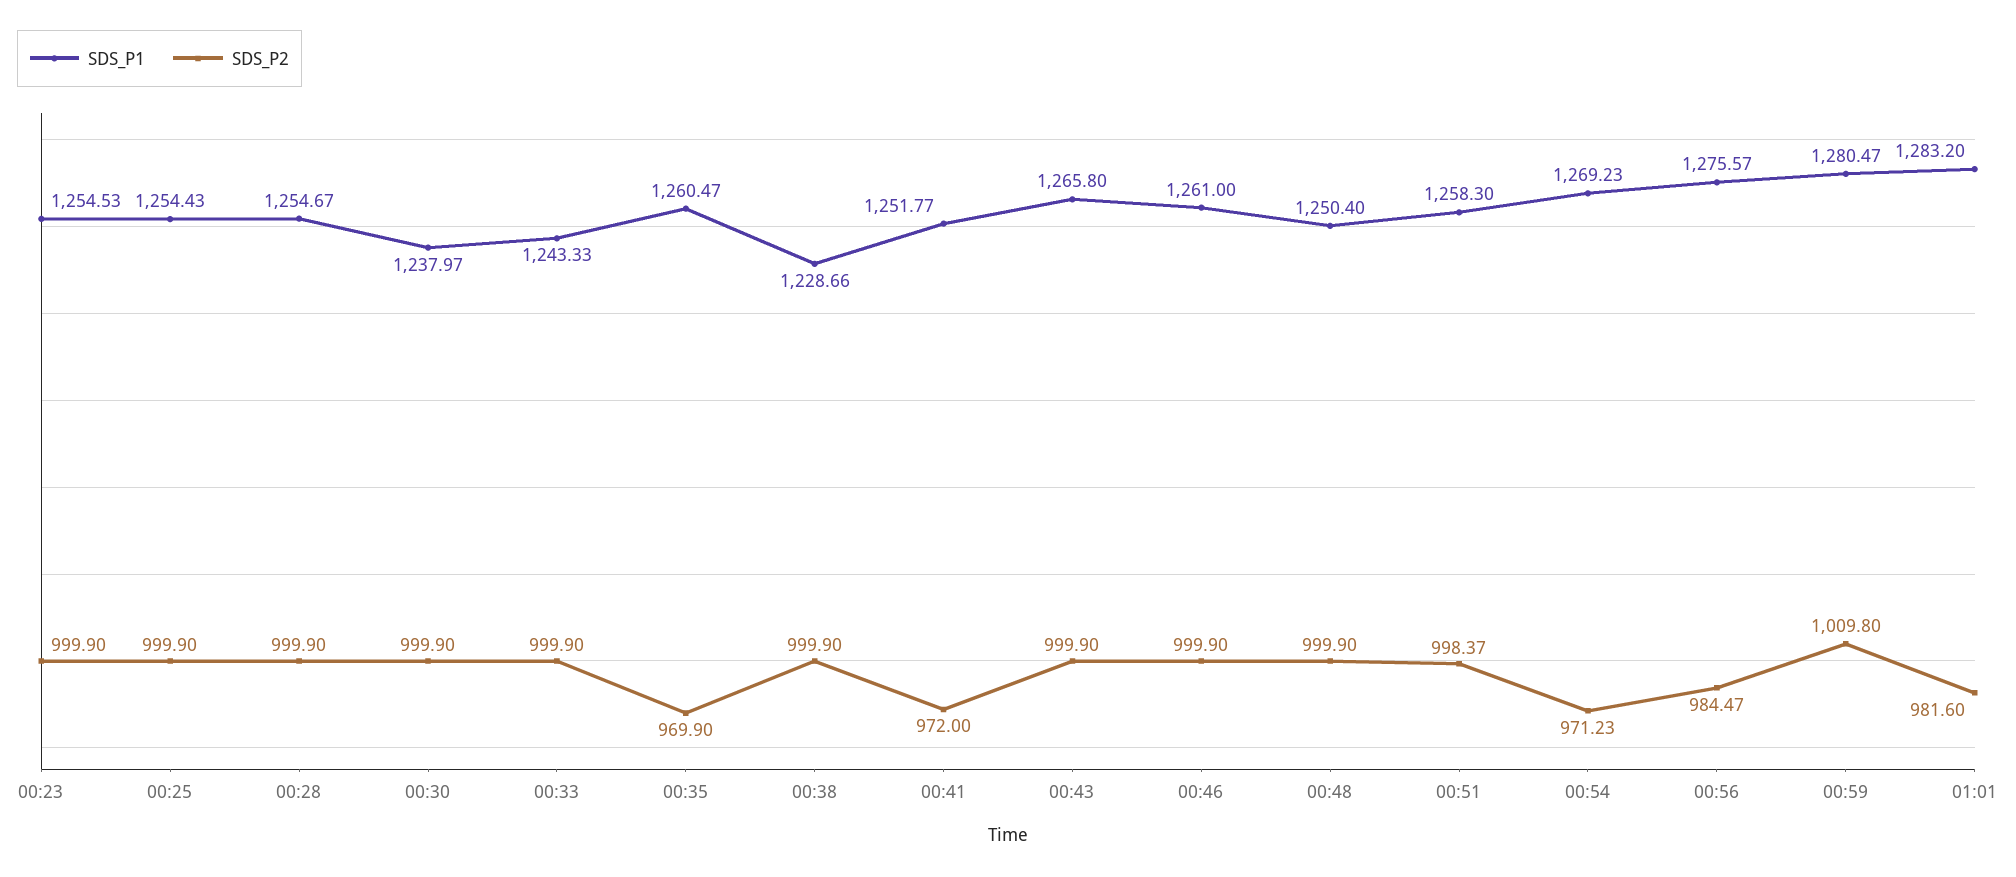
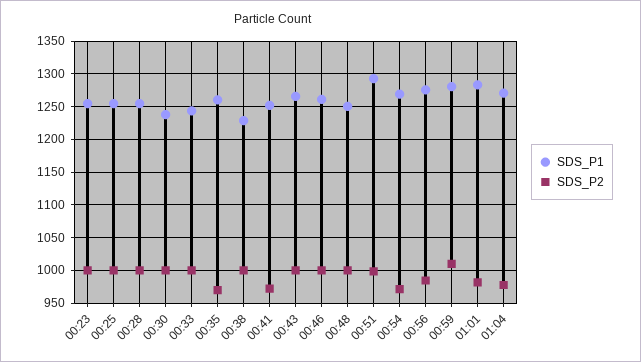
SDS_P1, 00:51: 1258.3 -> 1290
SDS_P1, 01:04: none -> 1270
SDS_P2, 01:04: none -> 980

